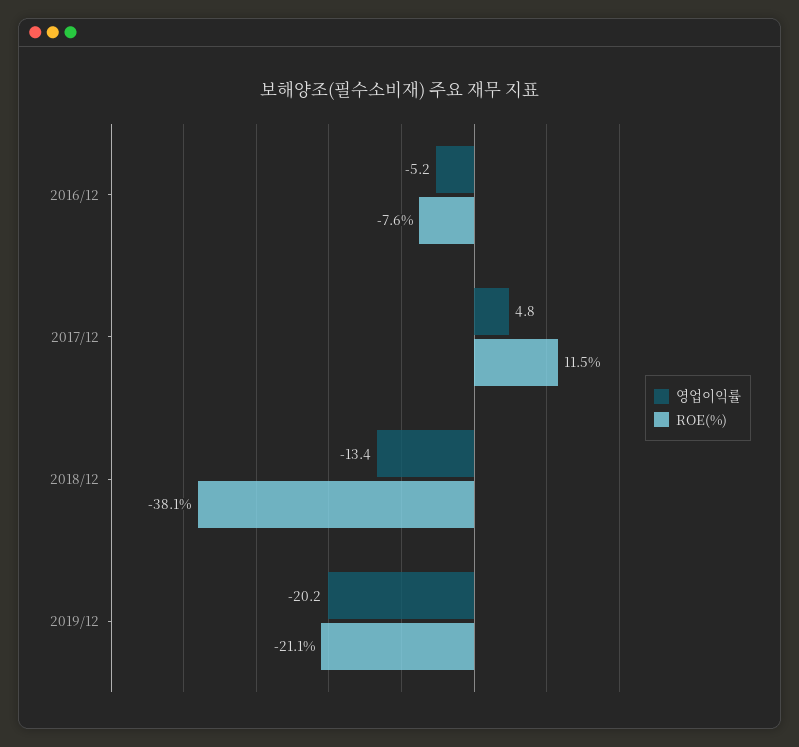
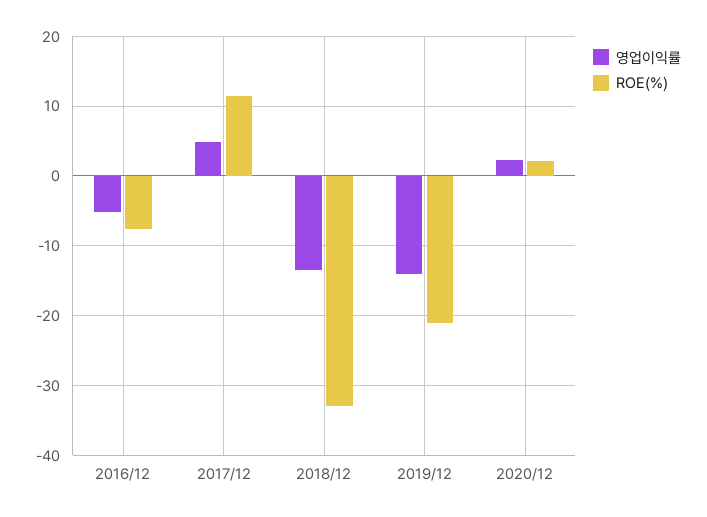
ROE(%), 2018/12: -38.1 -> -33
영업이익률, 2019/12: -20.2 -> -14
영업이익률, 2020/12: none -> 2
ROE(%), 2020/12: none -> 2

